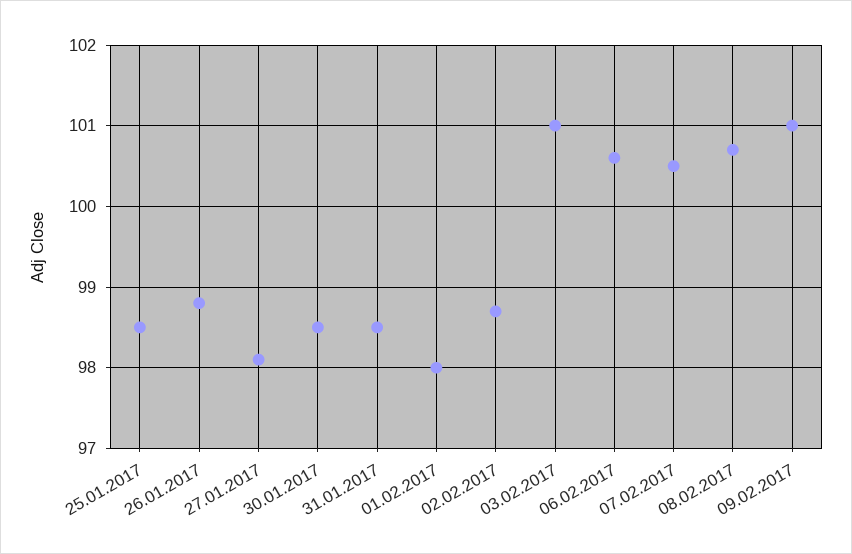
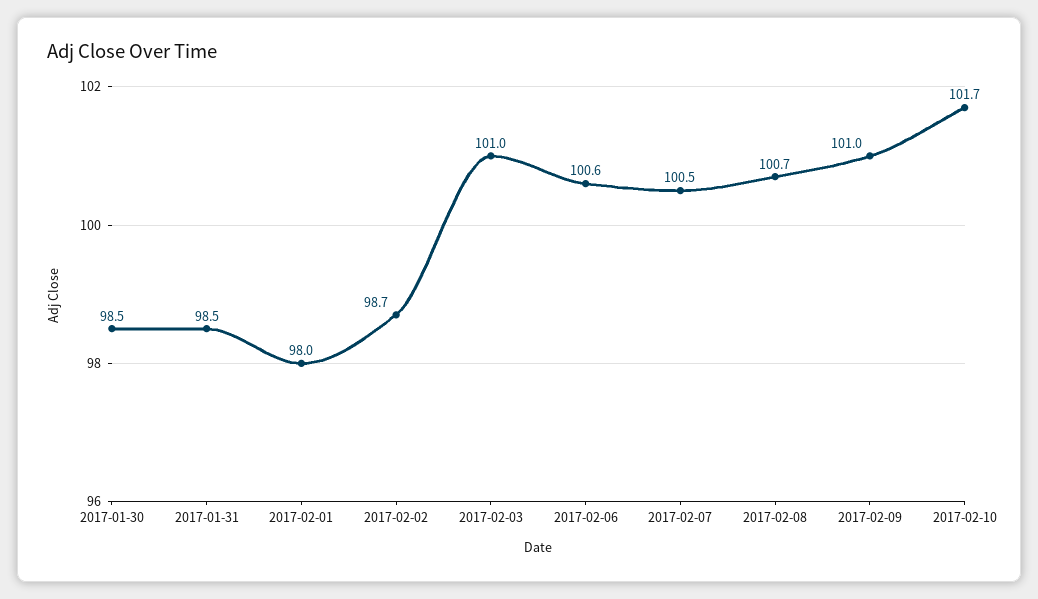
25.01.2017: 98.5 -> none
26.01.2017: 98.8 -> none
27.01.2017: 98.1 -> none
2017-02-10: none -> 101.7

